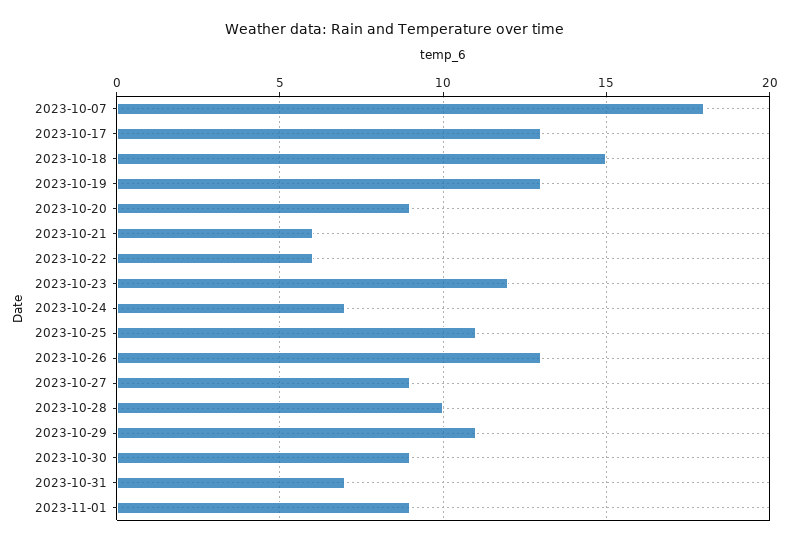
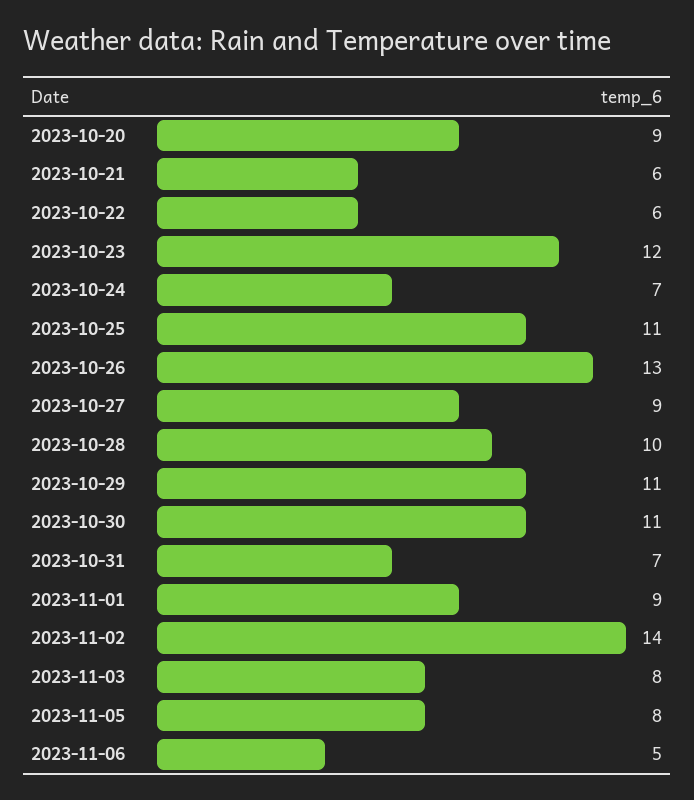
2023-10-07: 18 -> none
2023-10-17: 13 -> none
2023-10-18: 15 -> none
2023-10-19: 13 -> none
2023-10-30: 9 -> 11
2023-11-02: none -> 14
2023-11-03: none -> 8
2023-11-05: none -> 8
2023-11-06: none -> 5

